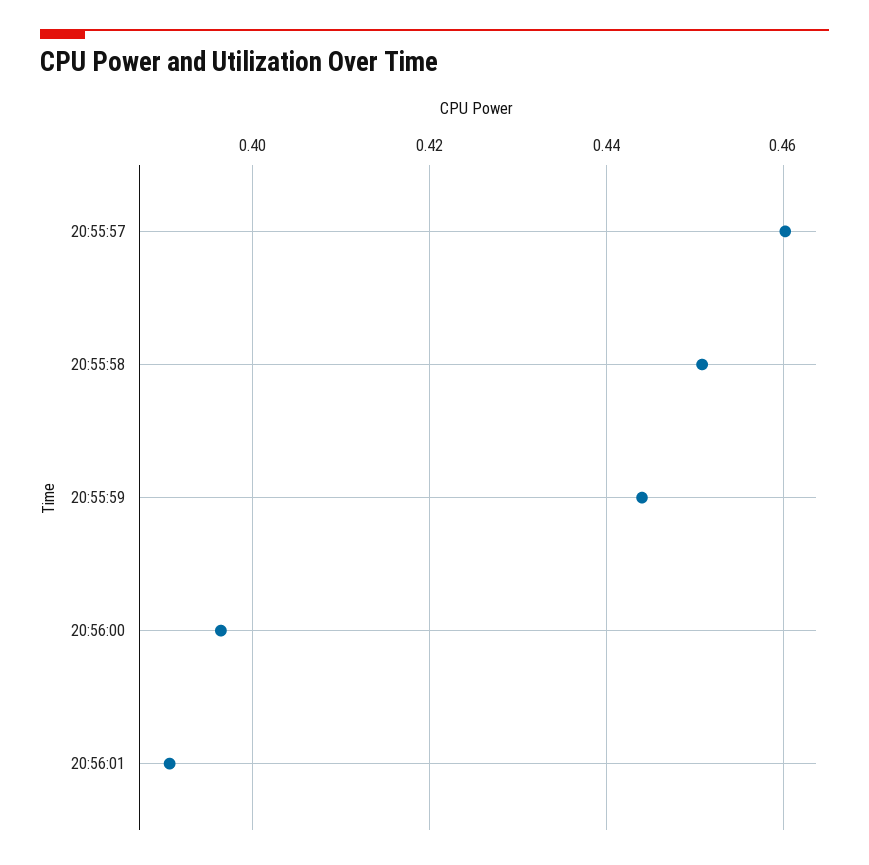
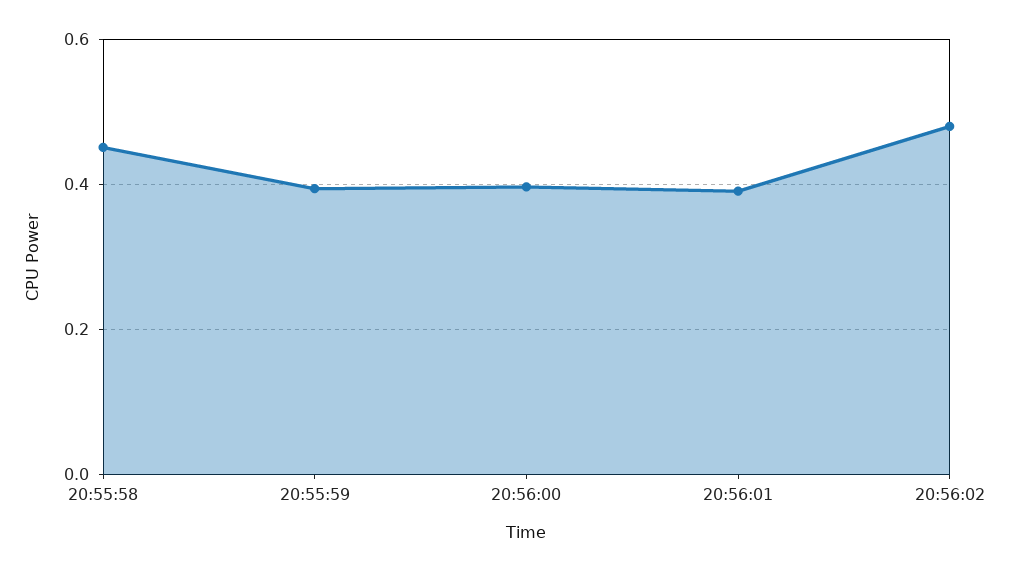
20:55:57: 0.46 -> none
20:55:59: 0.444 -> 0.4
20:56:02: none -> 0.48

